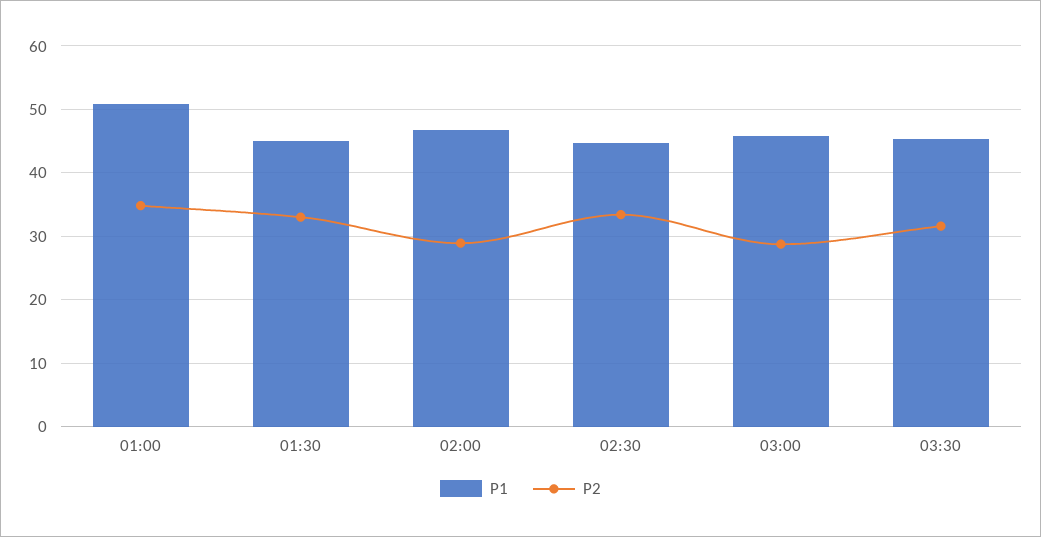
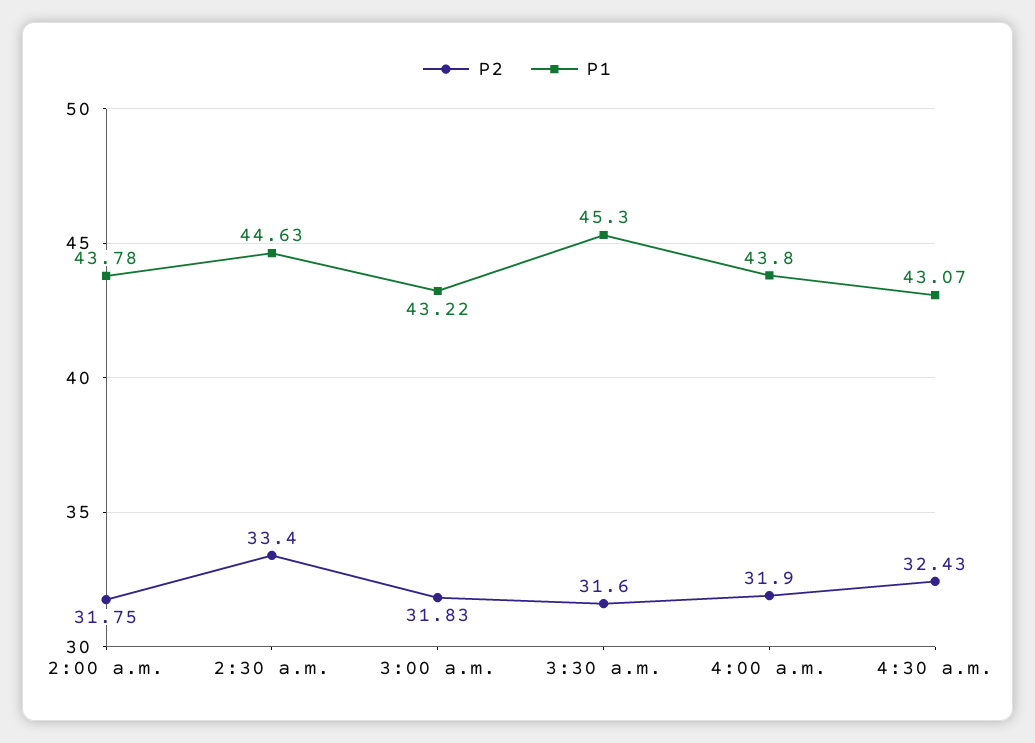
P1, 01:00: 51 -> none
P2, 01:00: 35 -> none
P1, 01:30: 45 -> none
P2, 01:30: 33 -> none
P1, 02:00: 47 -> 43.78
P2, 02:00: 29 -> 31.75
P1, 03:00: 46 -> 43.22
P2, 03:00: 29 -> 31.83
P2, 4:00 a.m.: none -> 31.9
P1, 4:00 a.m.: none -> 43.8
P2, 4:30 a.m.: none -> 32.43
P1, 4:30 a.m.: none -> 43.07

